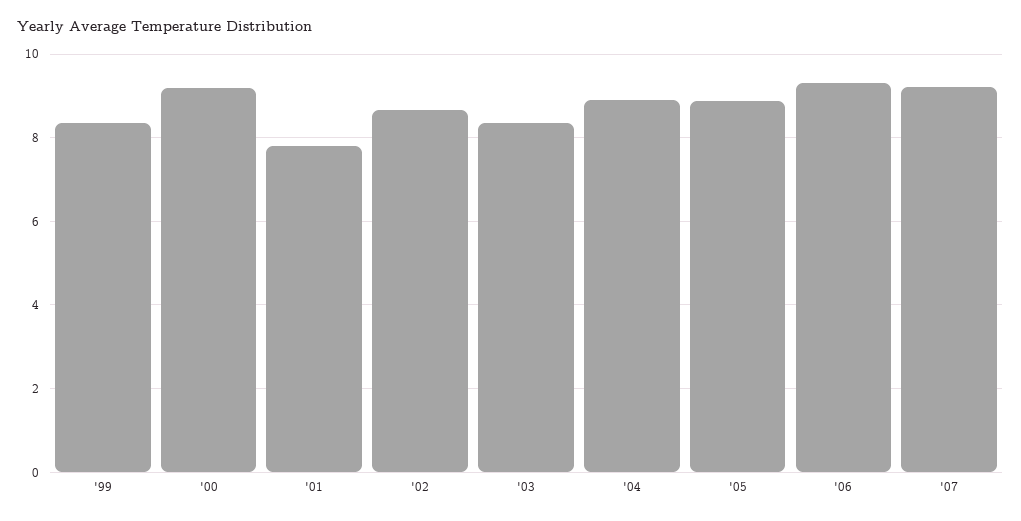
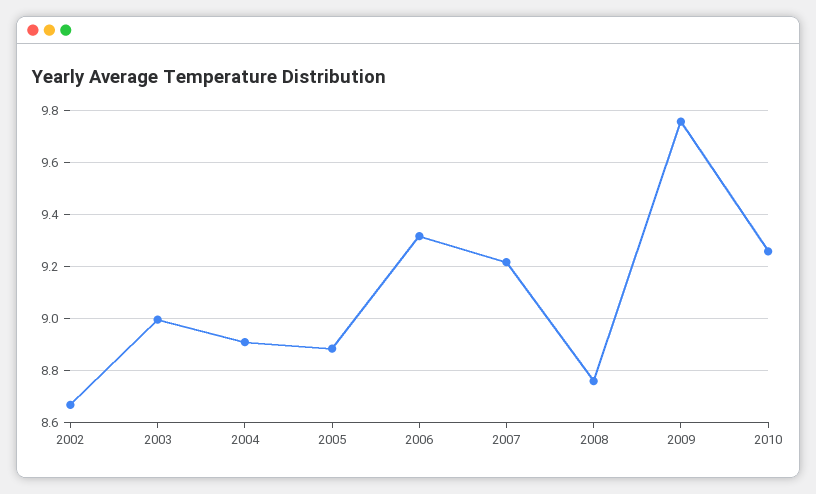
'99: 8.4 -> none
'00: 9.2 -> none
'01: 7.8 -> none
'03: 8.4 -> 9
2008: none -> 8.75
2009: none -> 9.75
2010: none -> 9.25

